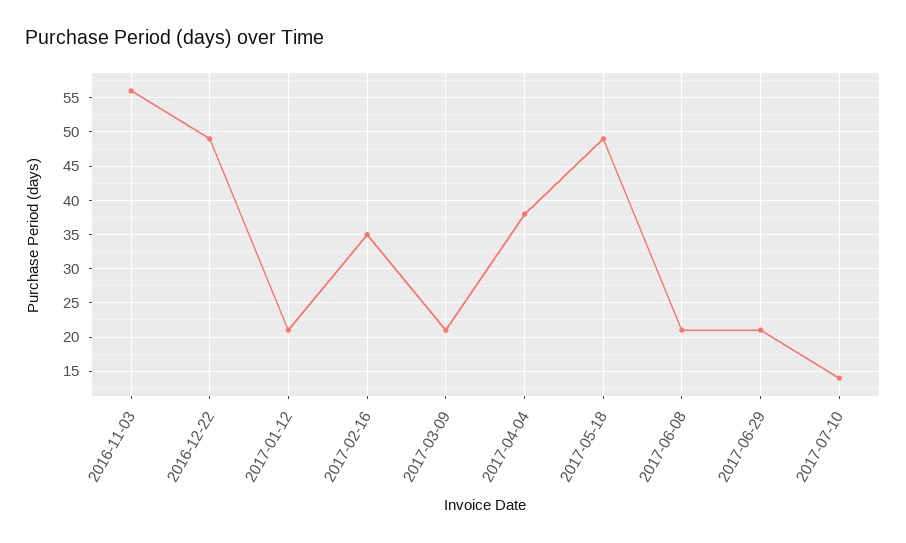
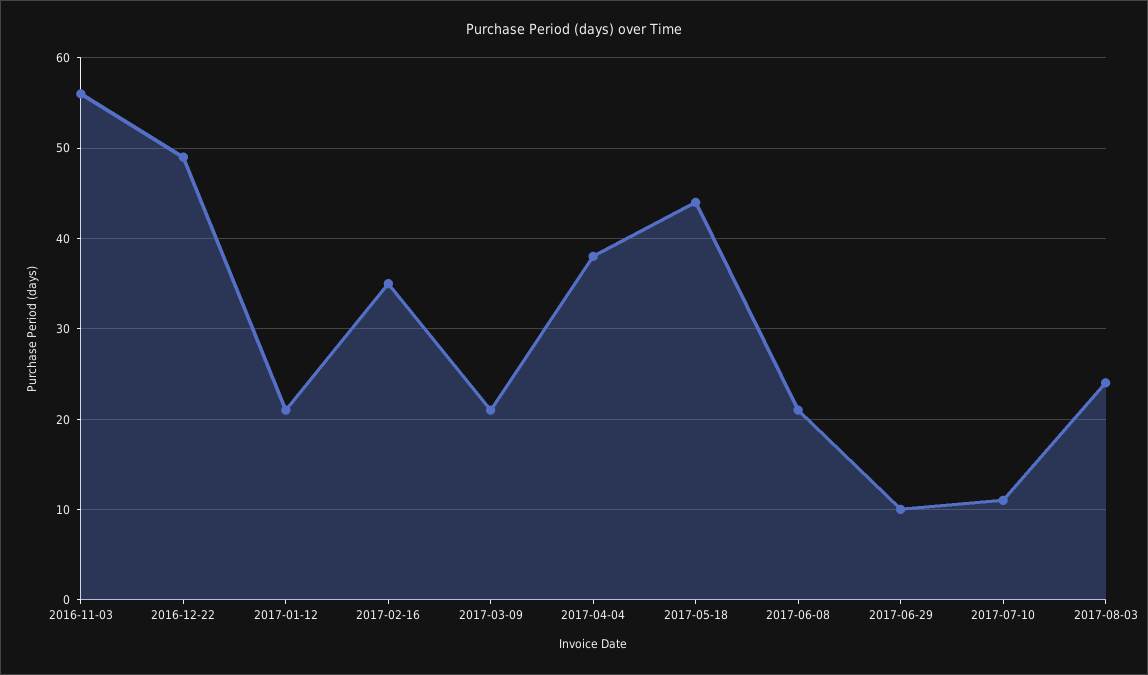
2017-05-18: 49 -> 44
2017-06-29: 21 -> 10
2017-07-10: 14 -> 11
2017-08-03: none -> 24

